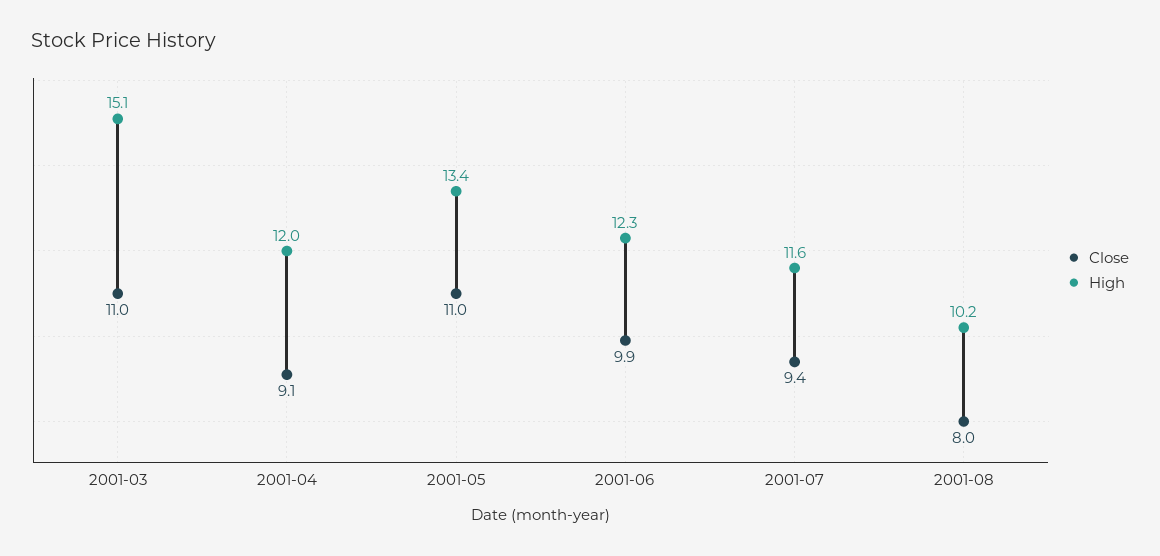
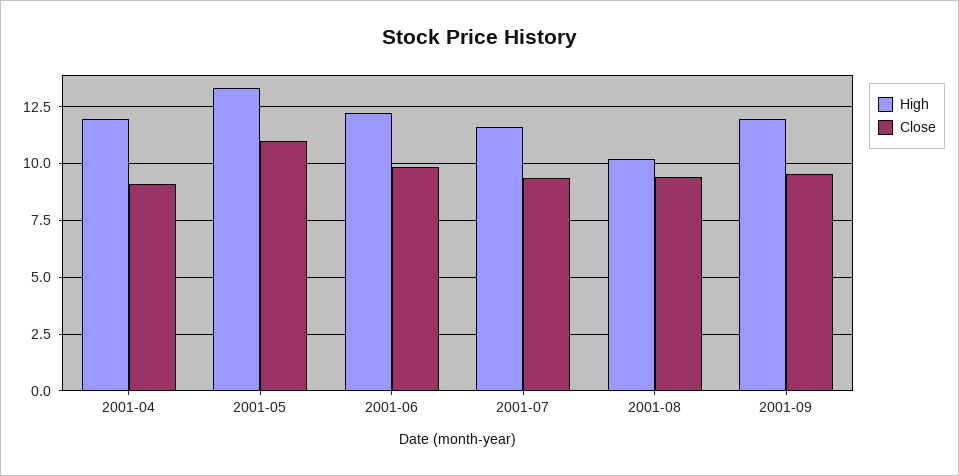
Close, 2001-03: 11 -> none
High, 2001-03: 15.1 -> none
Close, 2001-08: 8 -> 9.5
High, 2001-09: none -> 12
Close, 2001-09: none -> 9.5

